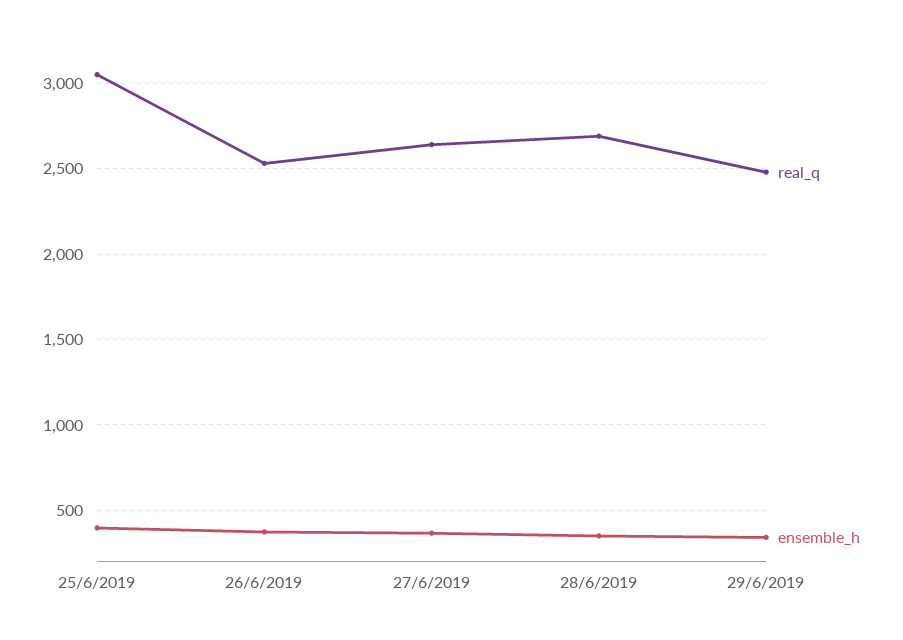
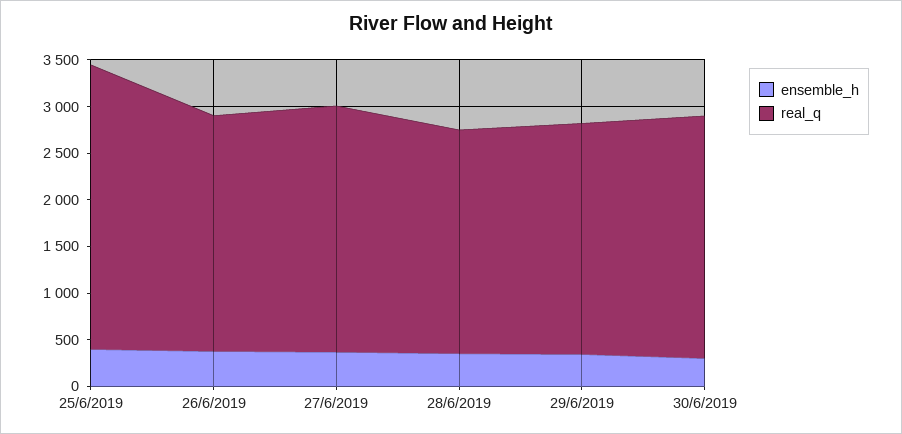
real_q, 28/6/2019: 2700 -> 2400
ensemble_h, 30/6/2019: none -> 300
real_q, 30/6/2019: none -> 2600

